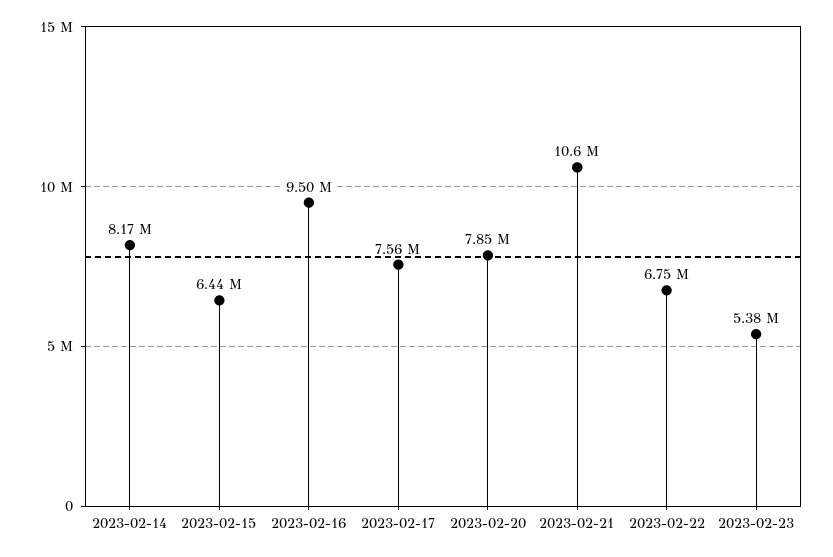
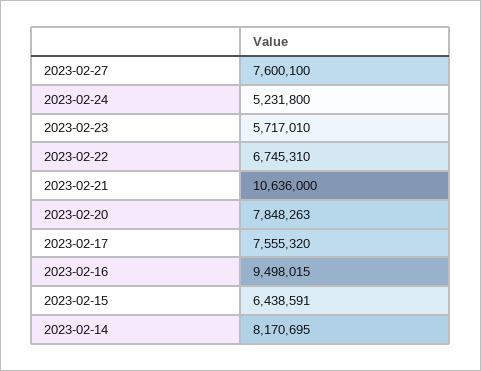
2023-02-23: 5380000 -> 5717010
2023-02-27: none -> 7600100
2023-02-24: none -> 5231800

